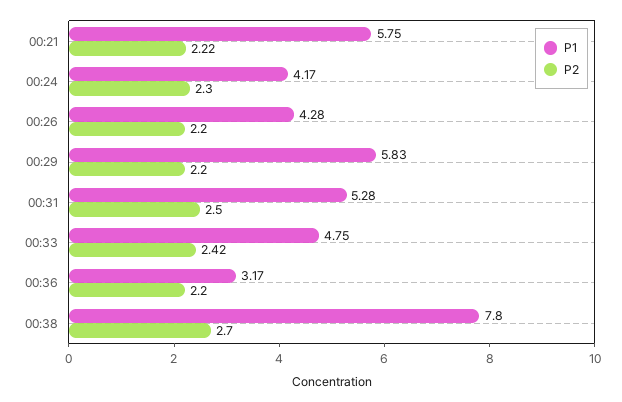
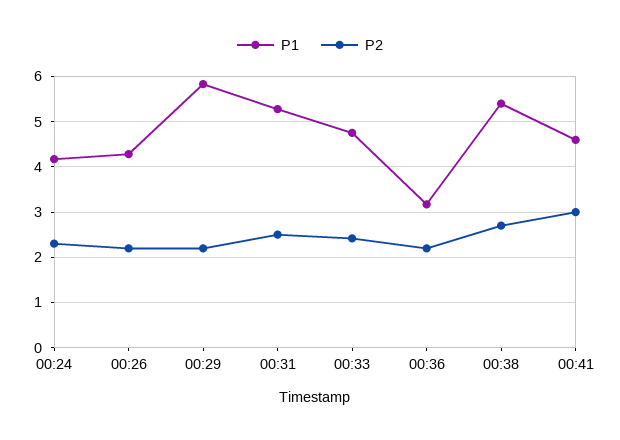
P1, 00:21: 5.75 -> none
P2, 00:21: 2.22 -> none
P1, 00:38: 7.8 -> 5.4
P1, 00:41: none -> 4.6
P2, 00:41: none -> 3

